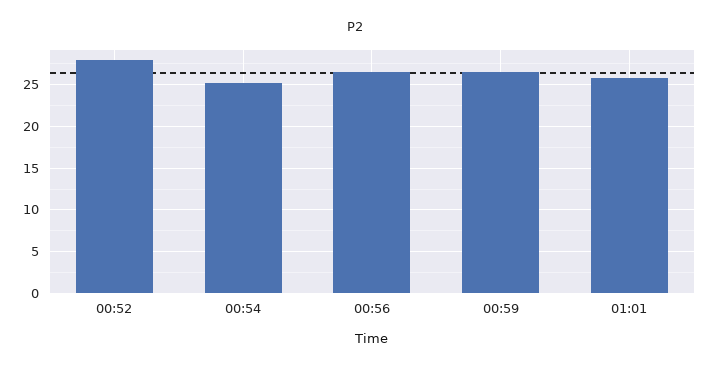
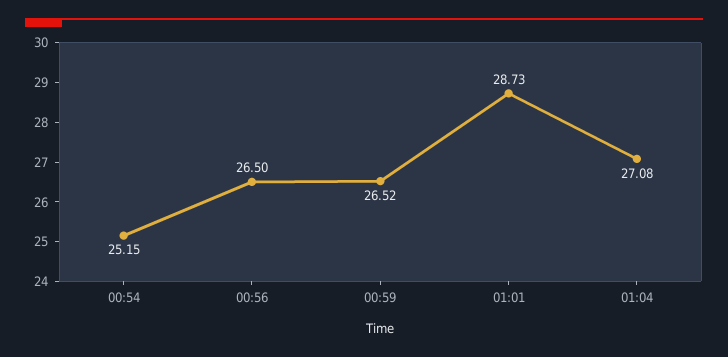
00:52: 28 -> none
01:01: 26 -> 28.73
01:04: none -> 27.08

